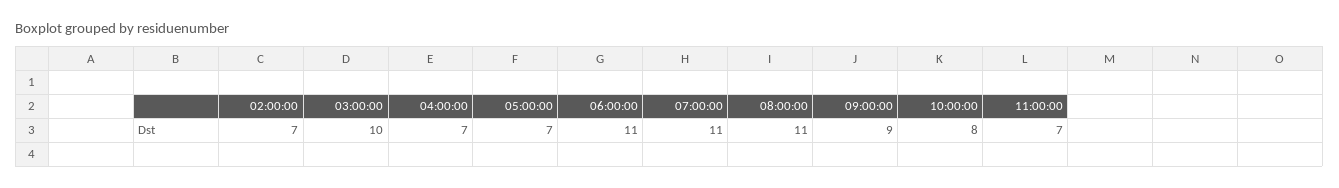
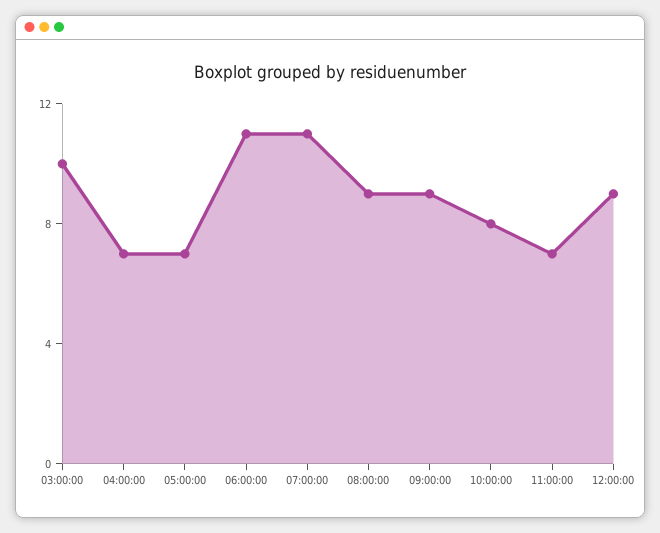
02:00:00: 7 -> none
08:00:00: 11 -> 9
12:00:00: none -> 9

